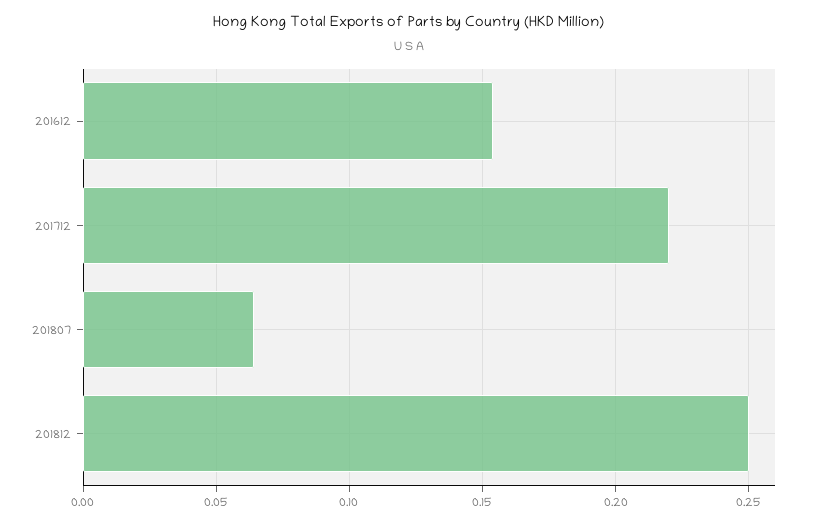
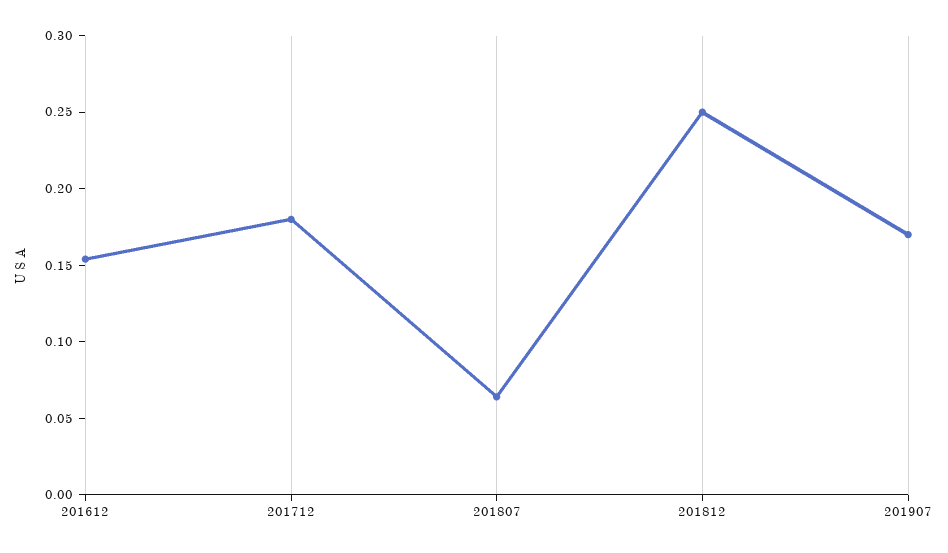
201712: 0.22 -> 0.18
201907: none -> 0.17

